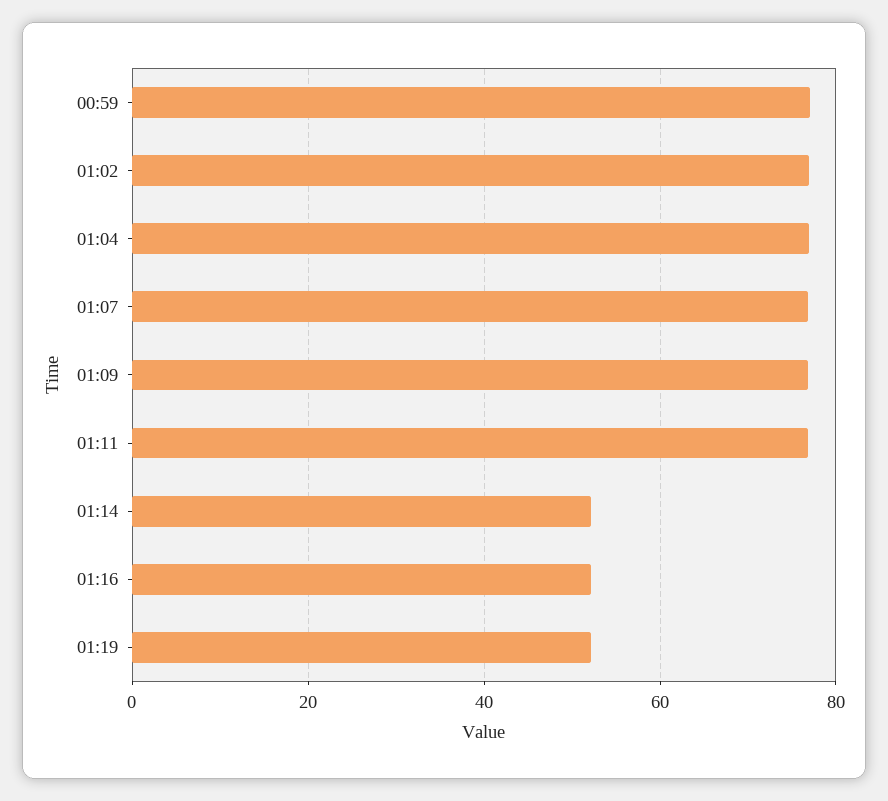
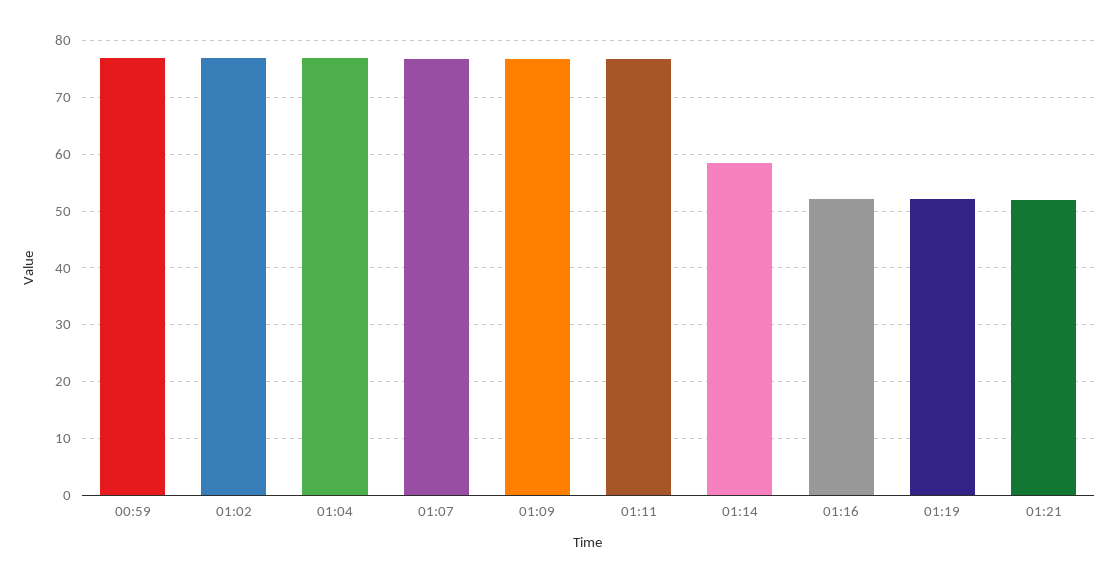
01:14: 52 -> 58
01:21: none -> 52

